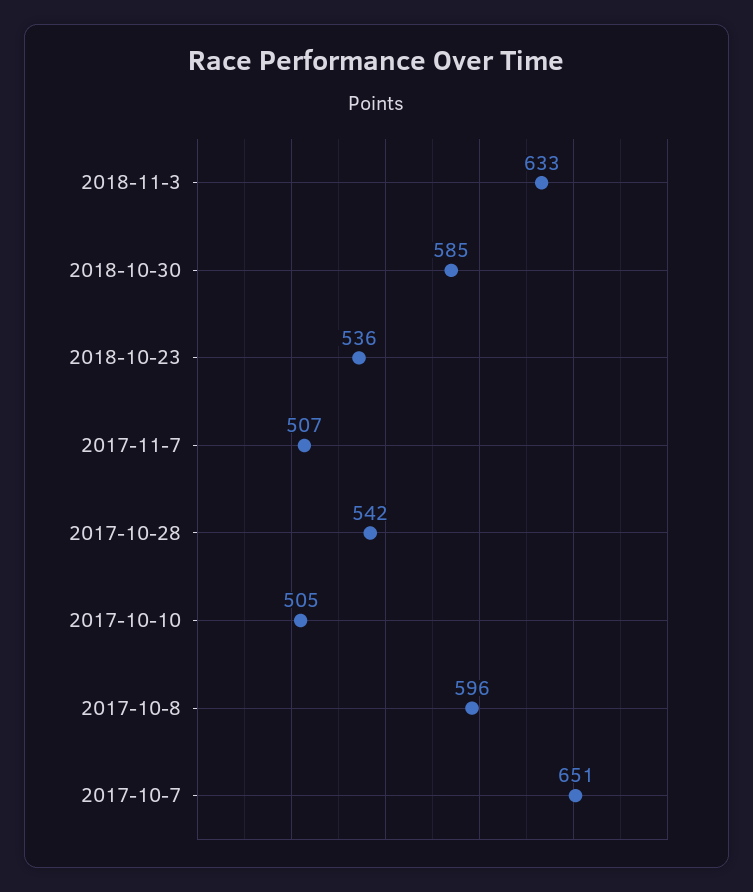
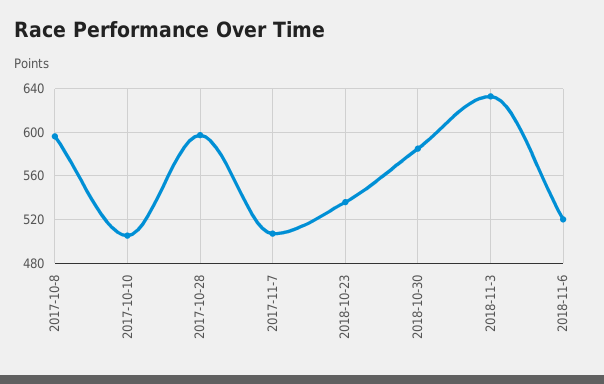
2017-10-28: 542 -> 600
2017-10-7: 651 -> none
2018-11-6: none -> 520

